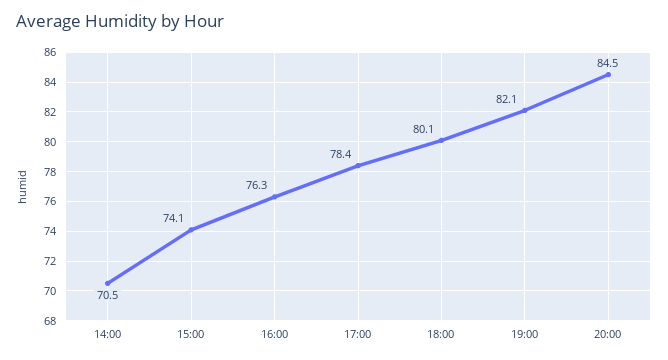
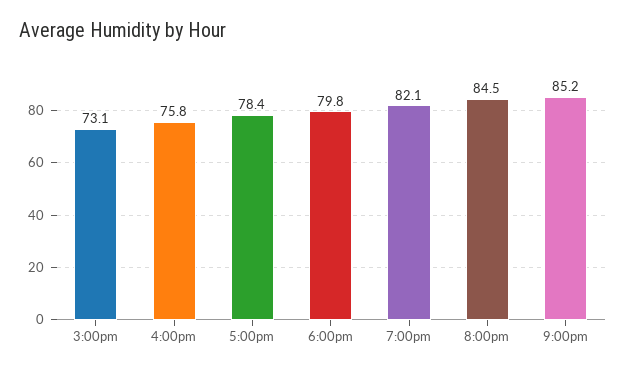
14:00: 70.5 -> none
15:00: 74.1 -> 73.1
16:00: 76.3 -> 75.8
18:00: 80.1 -> 79.8
9:00pm: none -> 85.2

